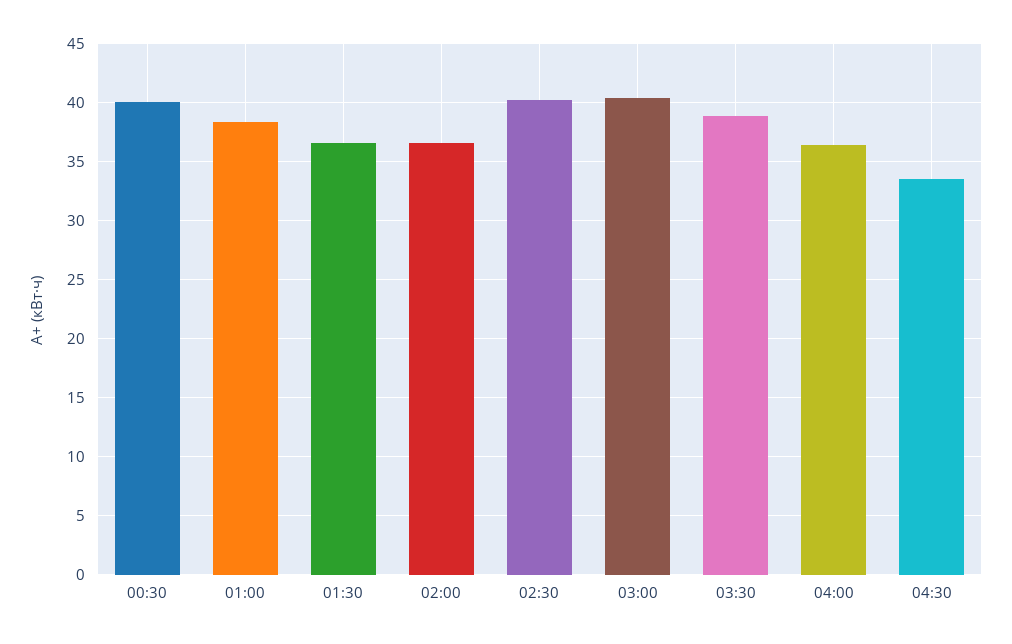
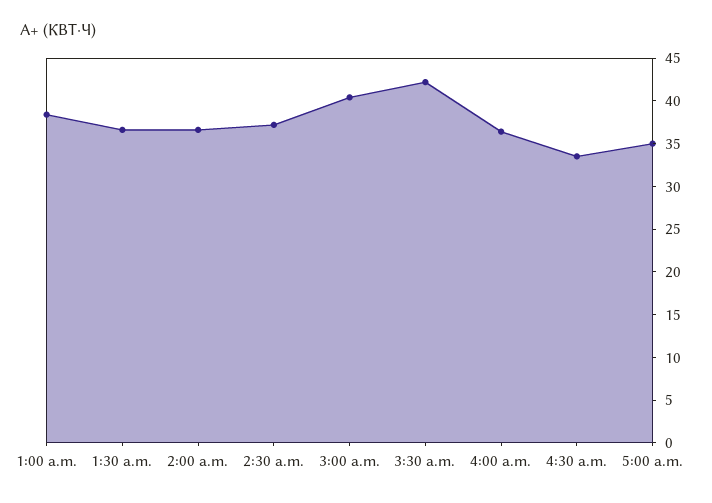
00:30: 40 -> none
02:30: 40 -> 37
03:30: 39 -> 42
5:00 a.m.: none -> 35

